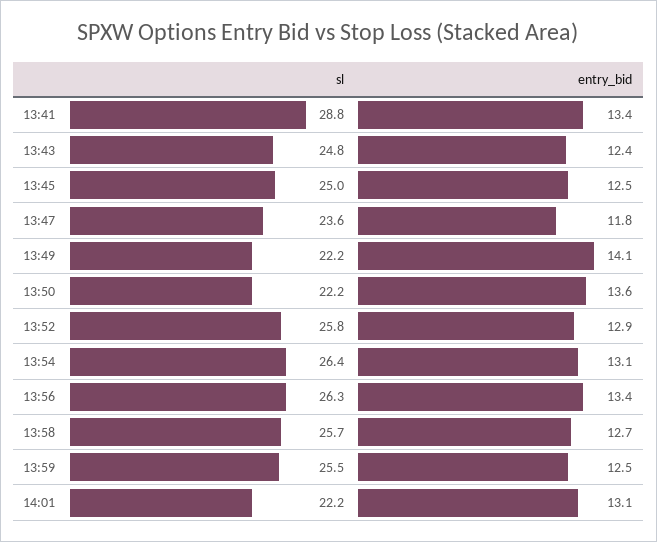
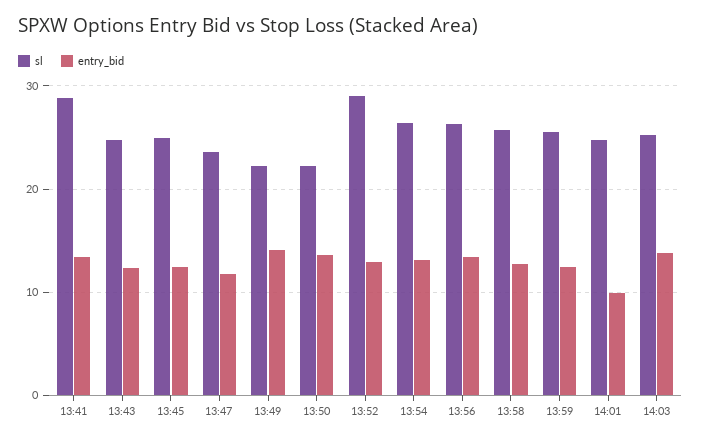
sl, 13:52: 25.8 -> 29
sl, 14:01: 22.2 -> 25
entry_bid, 14:01: 13.1 -> 10
sl, 14:03: none -> 25
entry_bid, 14:03: none -> 14

